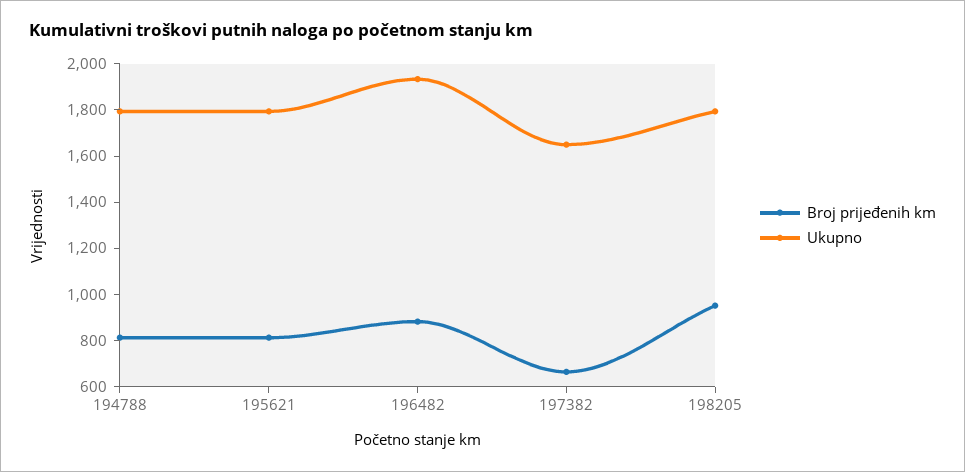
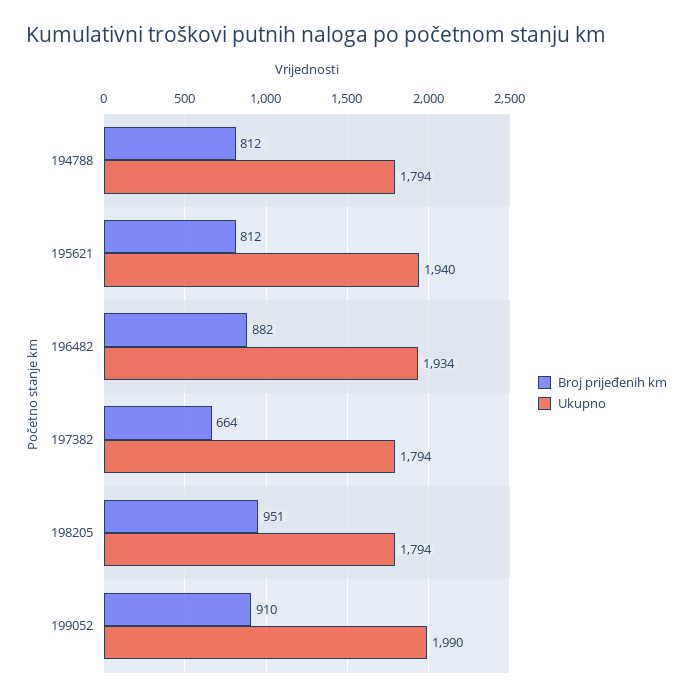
Ukupno, 195621: 1800 -> 1940
Ukupno, 197382: 1650 -> 1794
Broj prijeđenih km, 199052: none -> 910
Ukupno, 199052: none -> 1990

